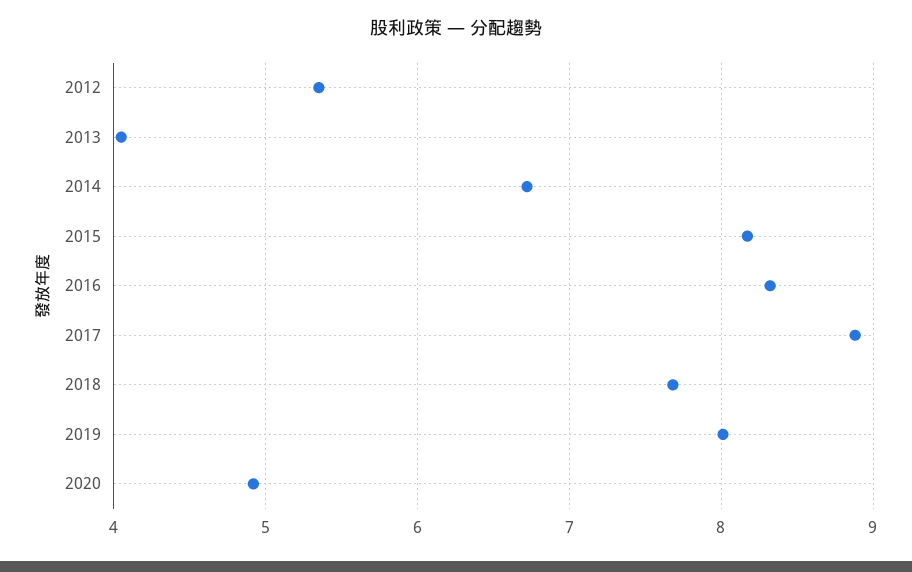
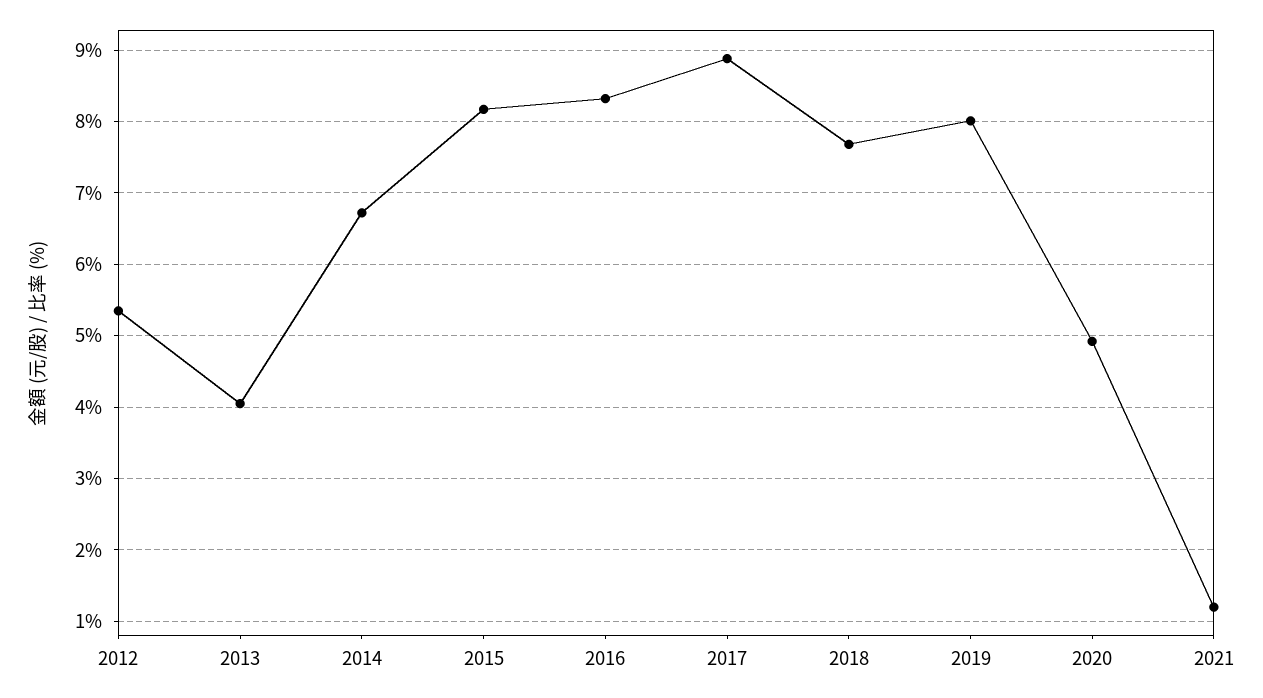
2021: none -> 1.2

